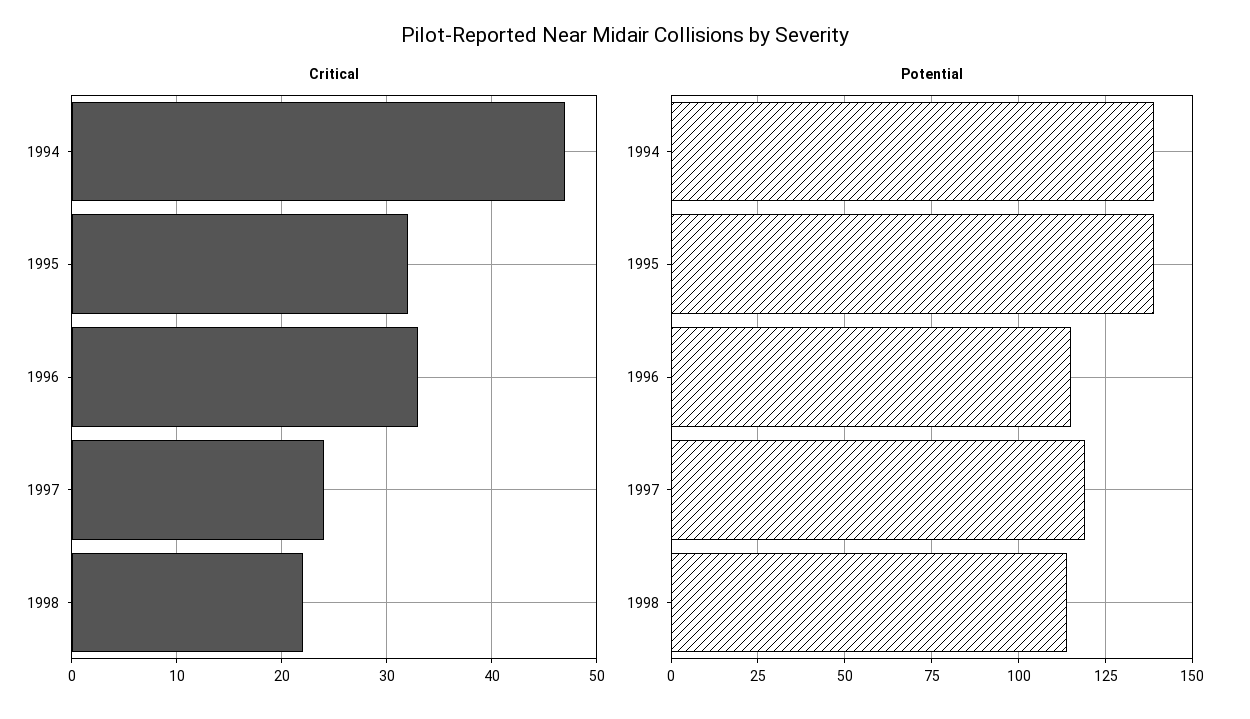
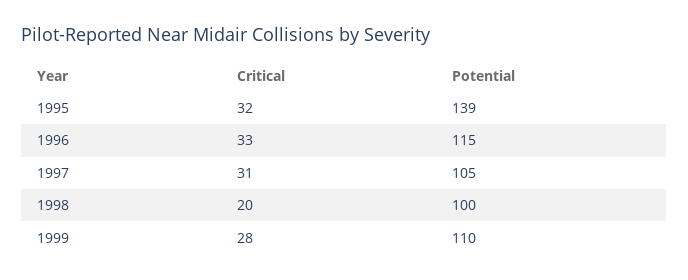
Critical, 1994: 47 -> none
Critical, 1997: 24 -> 31
Critical, 1998: 22 -> 20
Potential, 1994: 140 -> none
Potential, 1997: 120 -> 105
Potential, 1998: 115 -> 100
Critical, 1999: none -> 28
Potential, 1999: none -> 110

